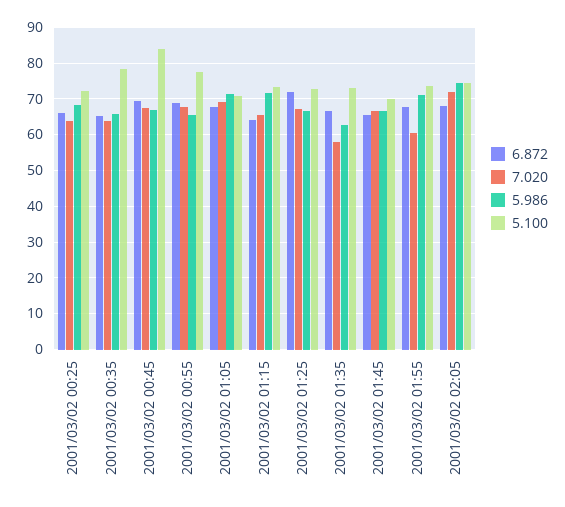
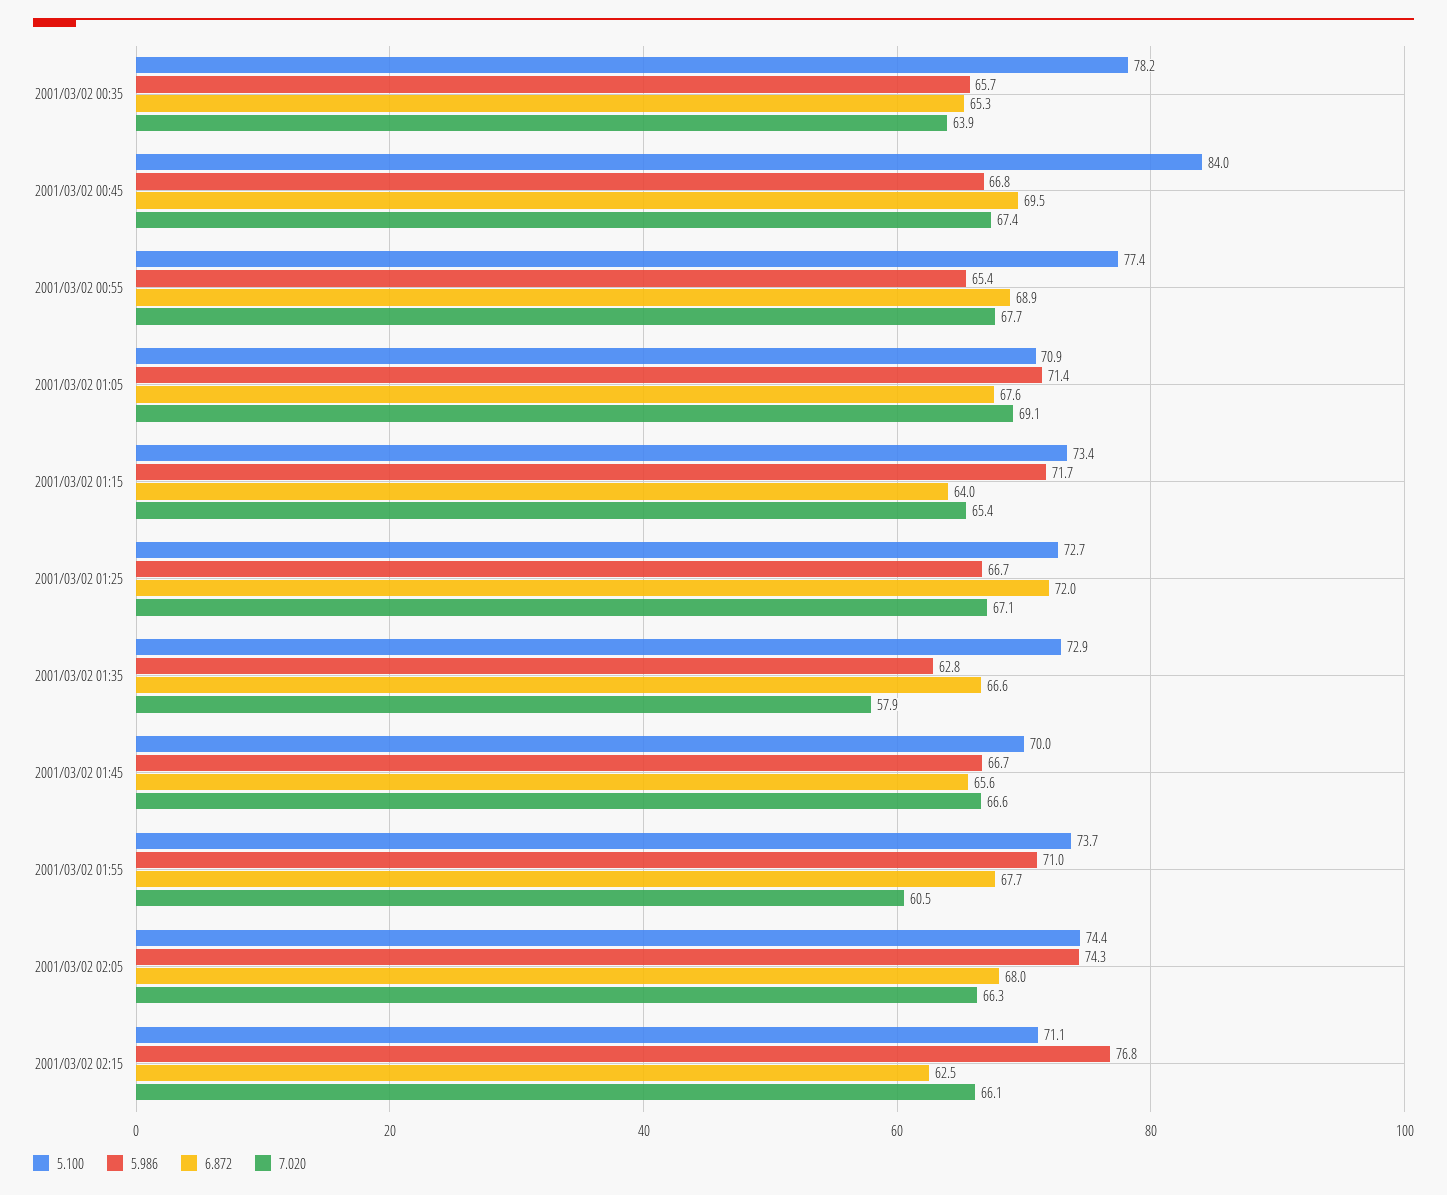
6.872, 2001/03/02 00:25: 66 -> none
7.020, 2001/03/02 00:25: 64 -> none
5.986, 2001/03/02 00:25: 68 -> none
5.100, 2001/03/02 00:25: 72 -> none
7.020, 2001/03/02 02:05: 72 -> 66.3
5.100, 2001/03/02 02:15: none -> 71.1
5.986, 2001/03/02 02:15: none -> 76.8
6.872, 2001/03/02 02:15: none -> 62.5
7.020, 2001/03/02 02:15: none -> 66.1

